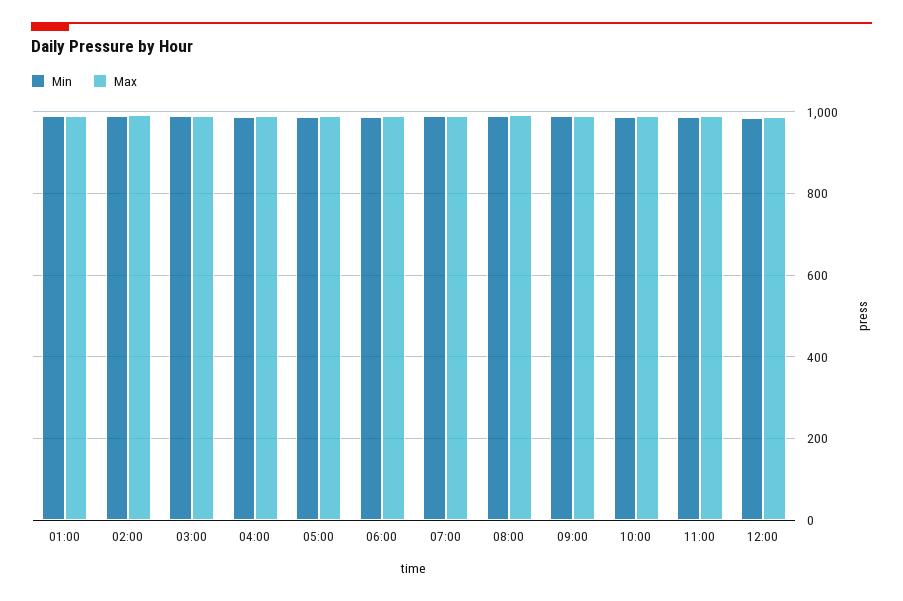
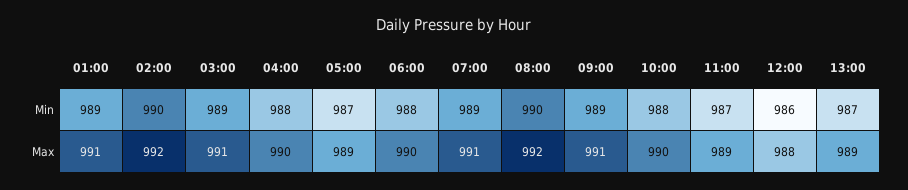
Min, 13:00: none -> 987
Max, 13:00: none -> 989

